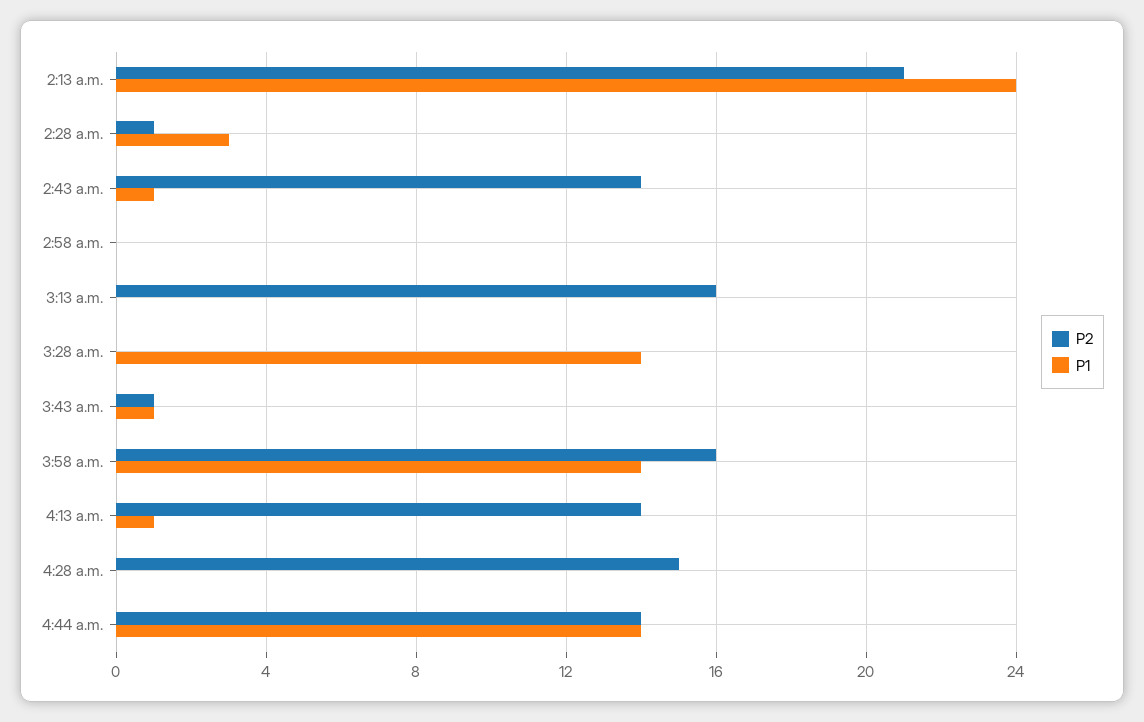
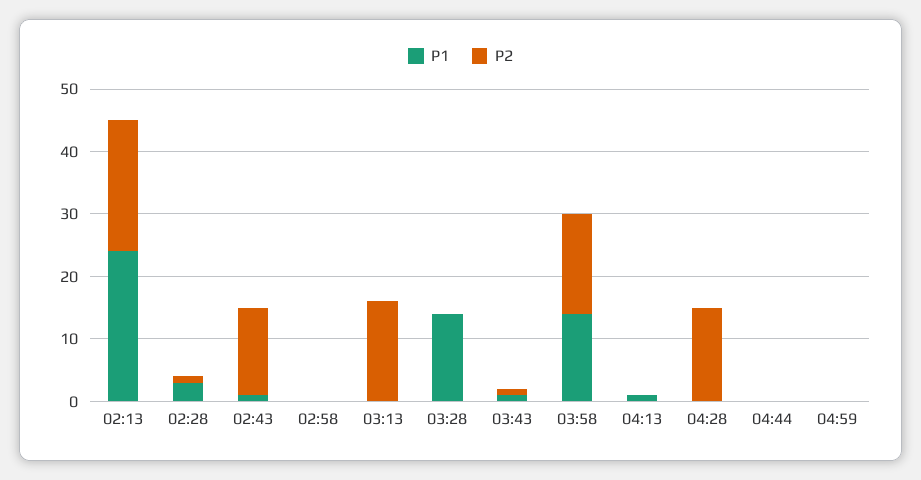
P2, 4:13 a.m.: 14 -> 0
P2, 4:44 a.m.: 14 -> 0
P1, 4:44 a.m.: 14 -> 0
P1, 04:59: none -> 0
P2, 04:59: none -> 0

